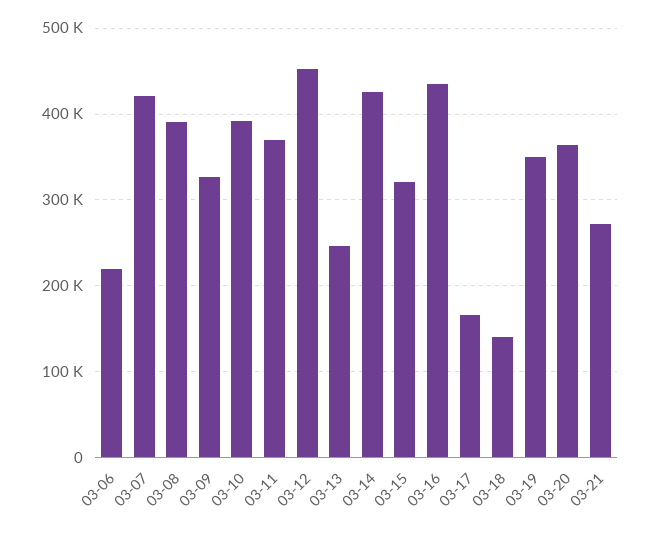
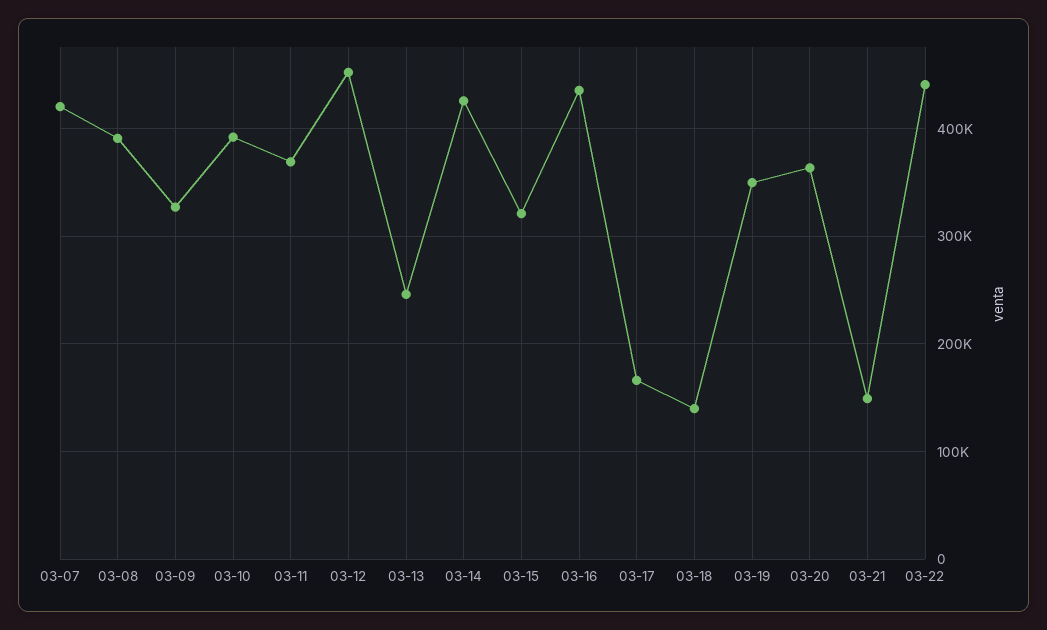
03-06: 220000 -> none
03-21: 270000 -> 150000
03-22: none -> 440000

